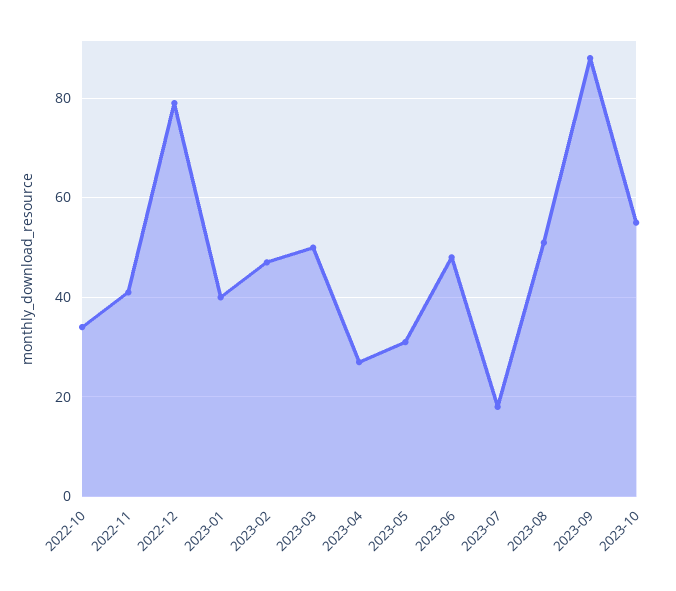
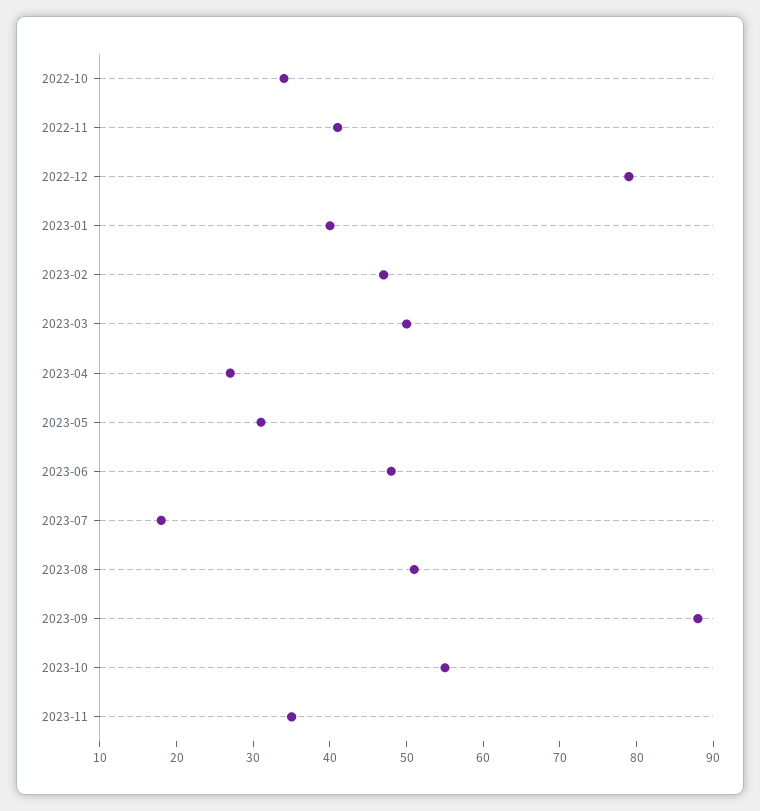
2023-11: none -> 35

